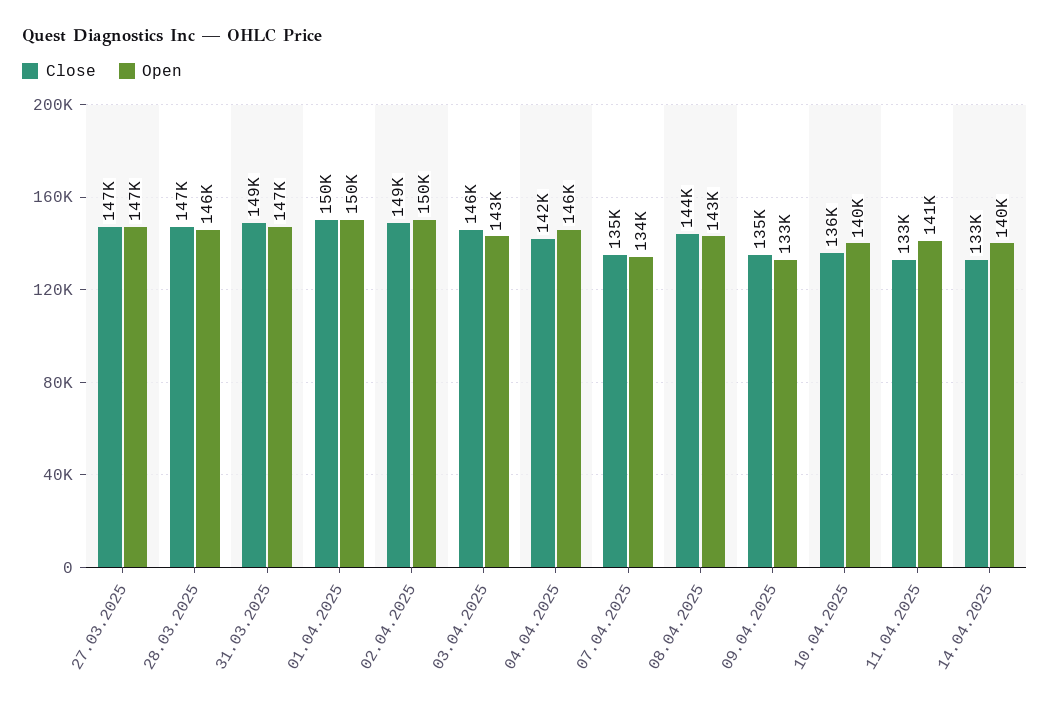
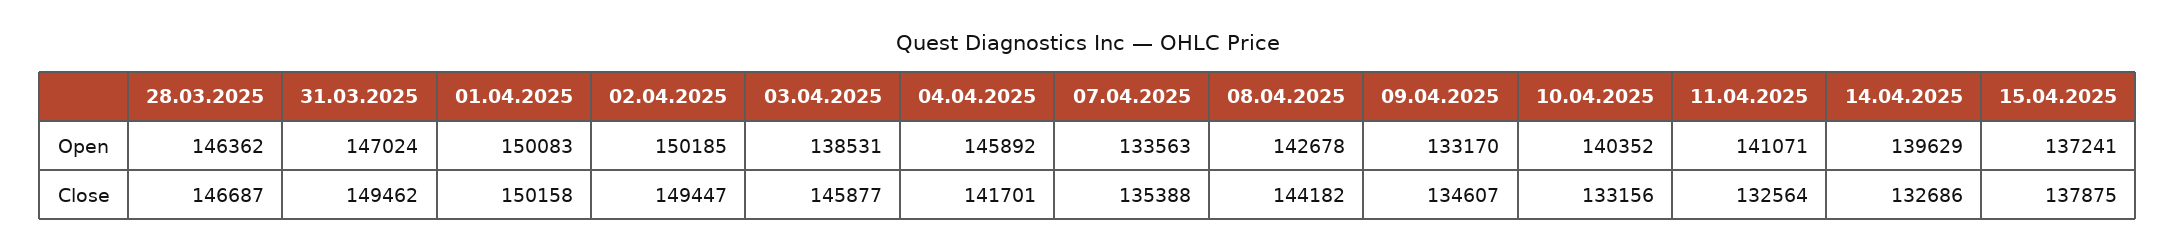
Close, 27.03.2025: 147000 -> none
Open, 27.03.2025: 147000 -> none
Open, 03.04.2025: 143000 -> 138531
Close, 10.04.2025: 136000 -> 133156
Open, 15.04.2025: none -> 137241
Close, 15.04.2025: none -> 137875

